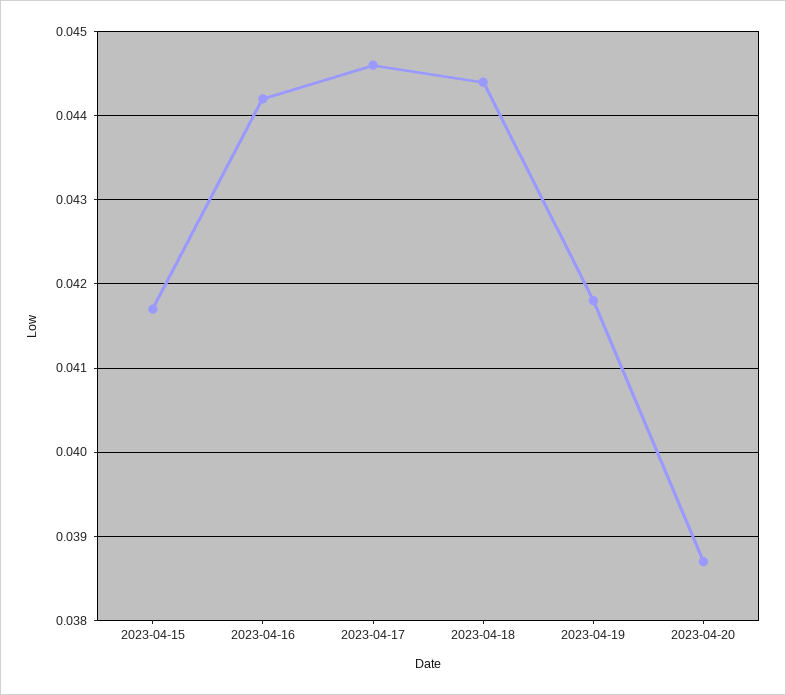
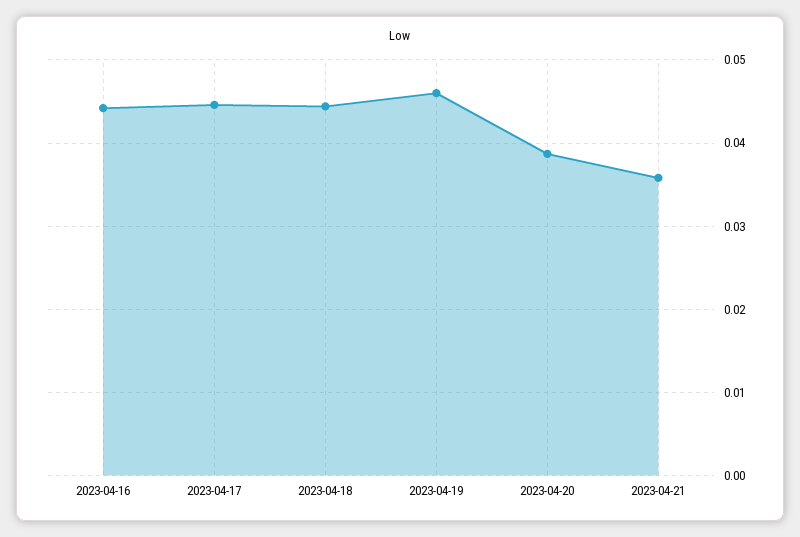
2023-04-15: 0.0417 -> none
2023-04-19: 0.0418 -> 0.046
2023-04-21: none -> 0.036

